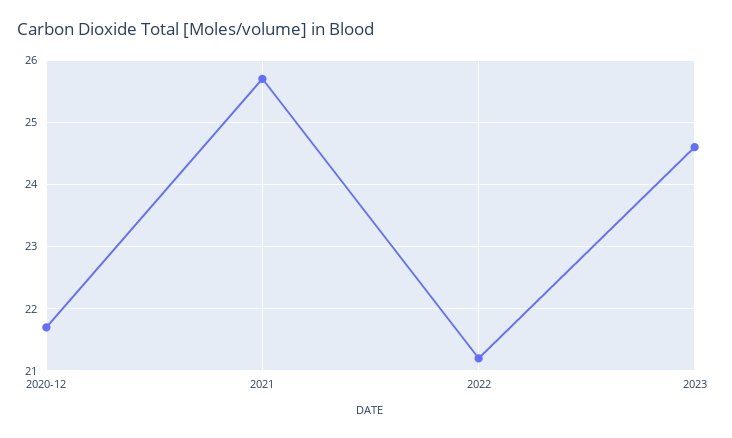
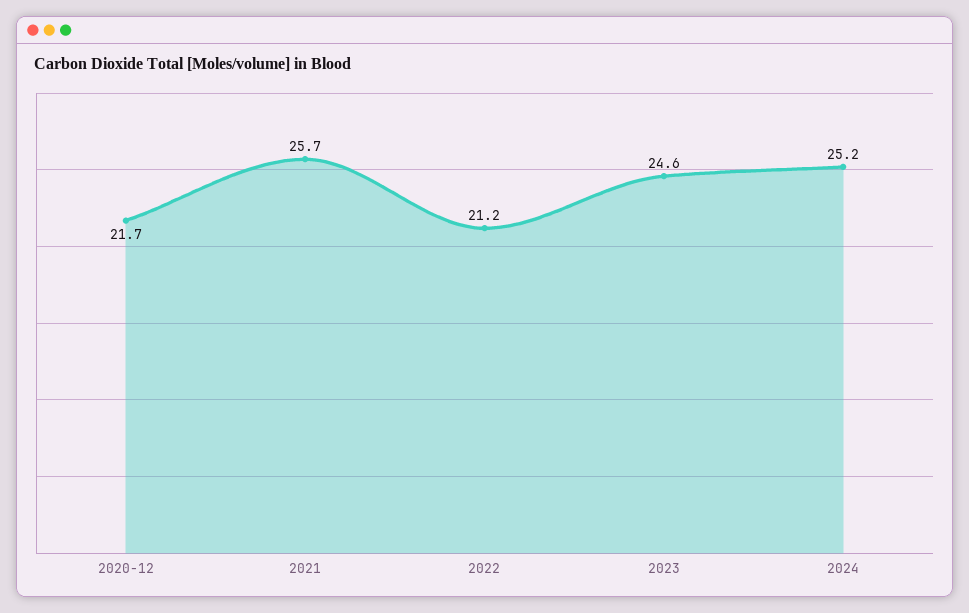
2024: none -> 25.2

